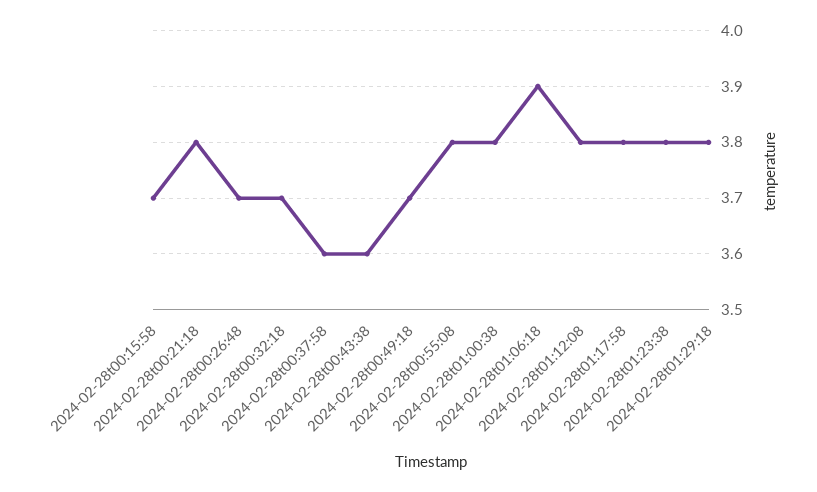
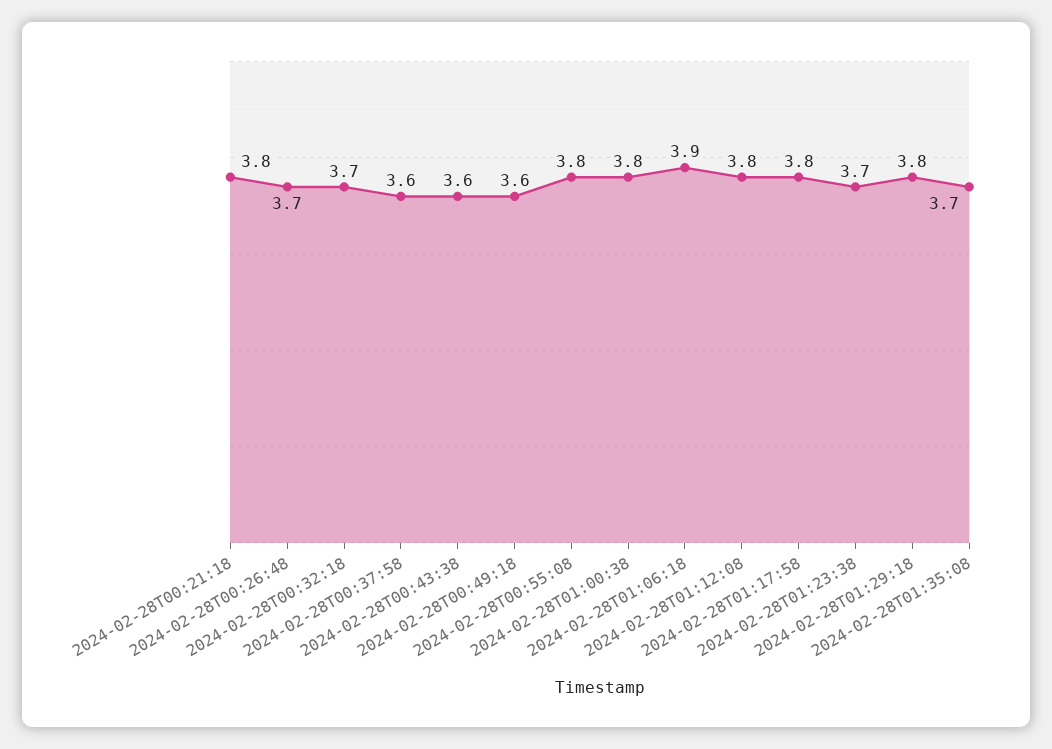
2024-02-28t00:15:58: 3.7 -> none
2024-02-28t00:49:18: 3.7 -> 3.6
2024-02-28t01:23:38: 3.8 -> 3.7
2024-02-28T01:35:08: none -> 3.7

